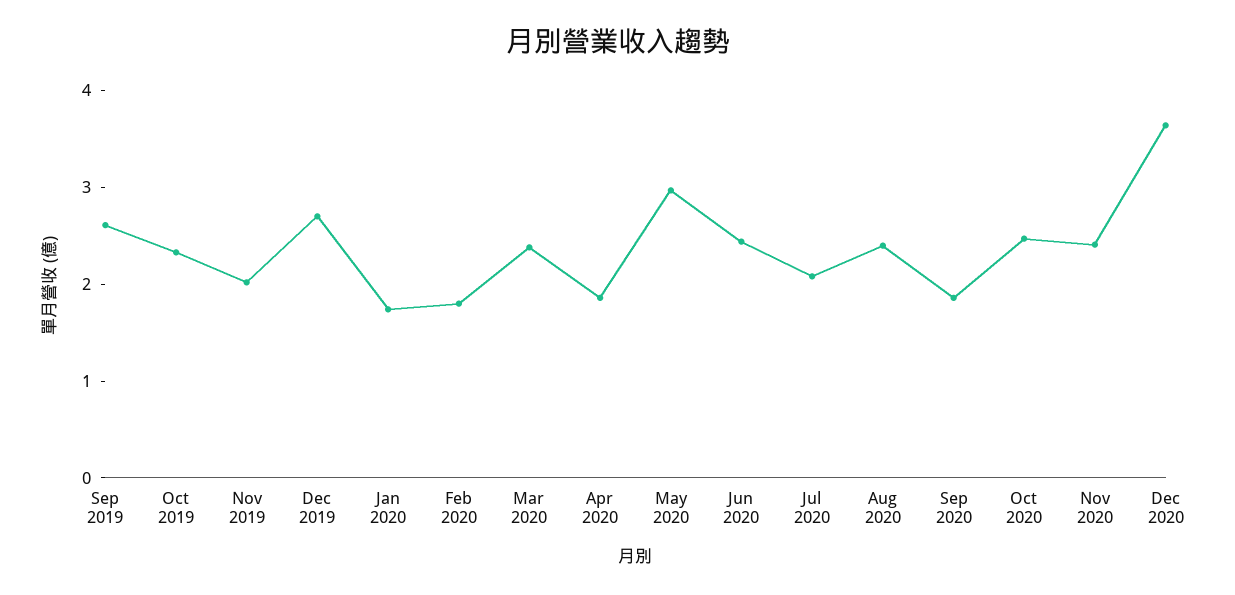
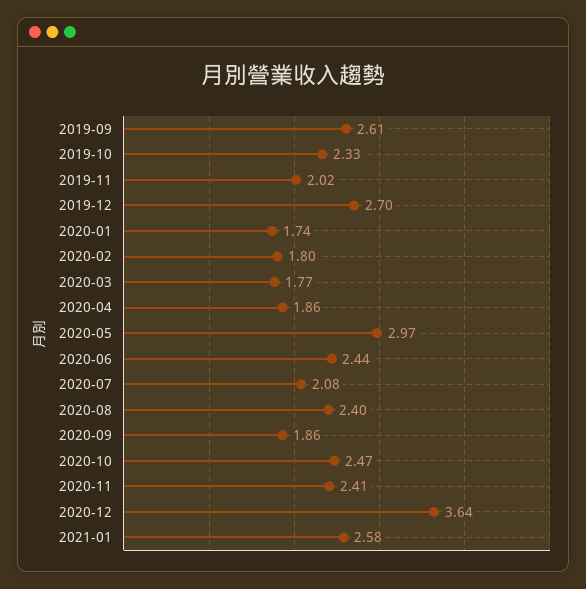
Mar 2020: 2.4 -> 1.77
2021-01: none -> 2.58

